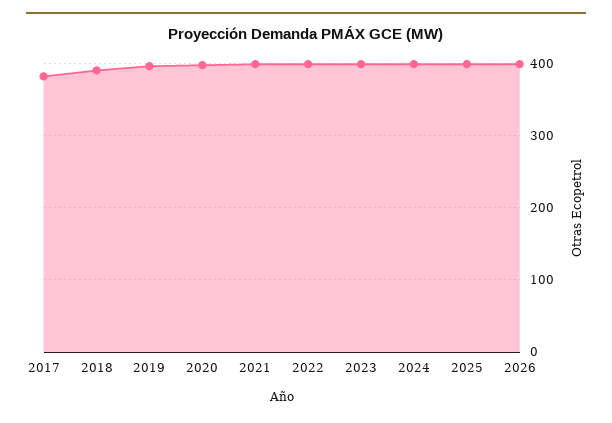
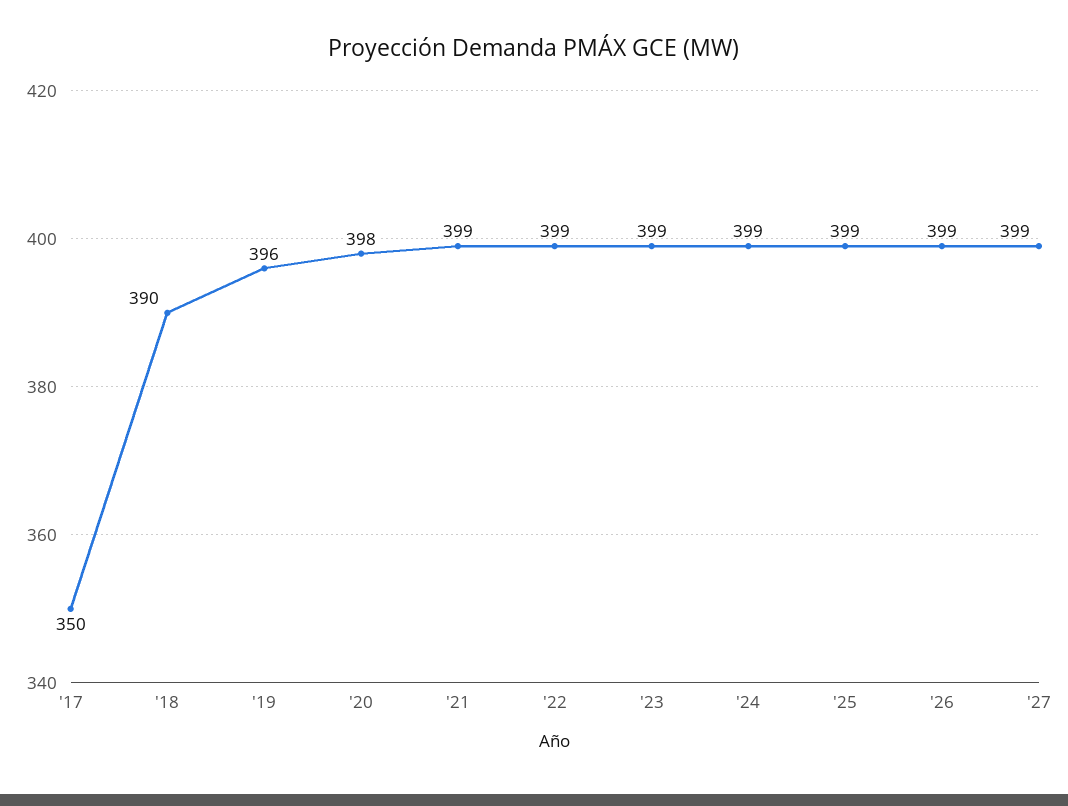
2017: 380 -> 350
'27: none -> 399

